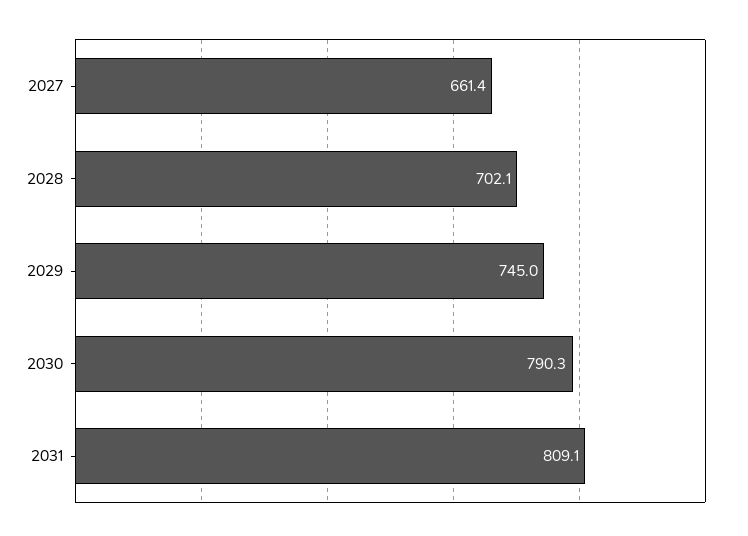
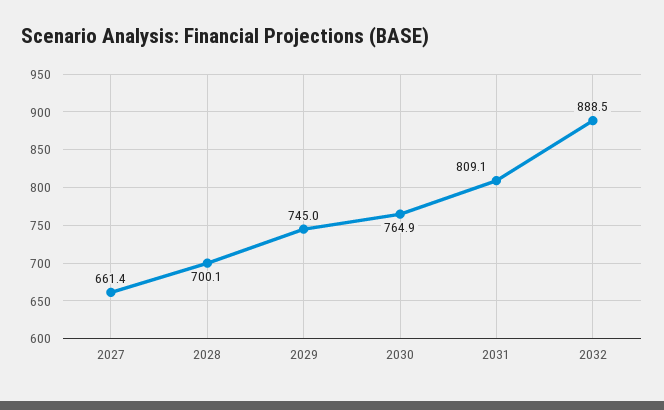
2028: 702.1 -> 700.1
2030: 790.3 -> 764.9
2032: none -> 888.5

